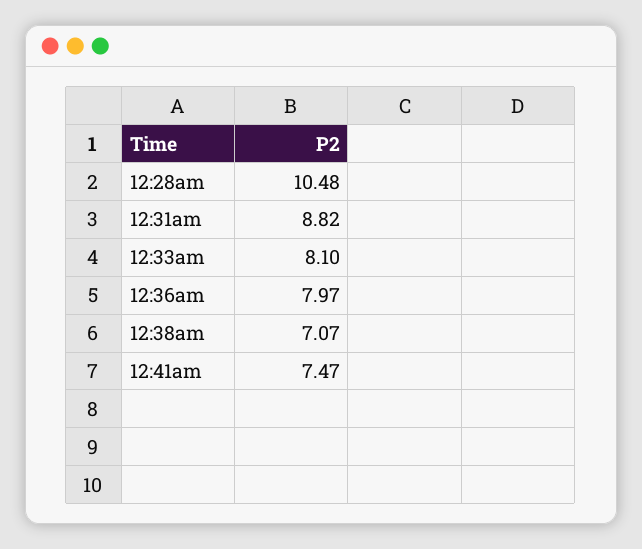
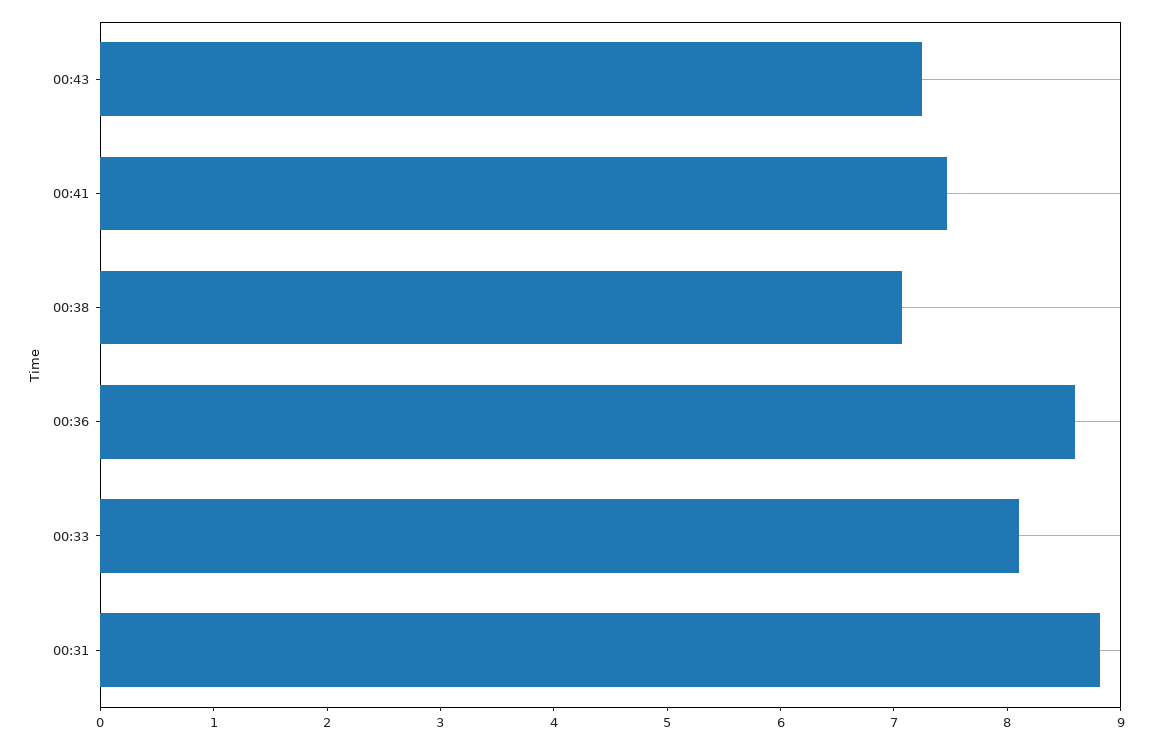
12:28am: 10.48 -> none
12:36am: 7.97 -> 8.6
00:43: none -> 7.2

